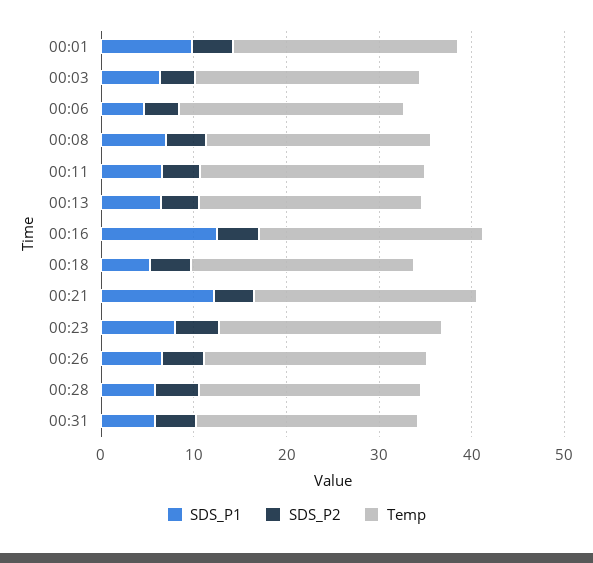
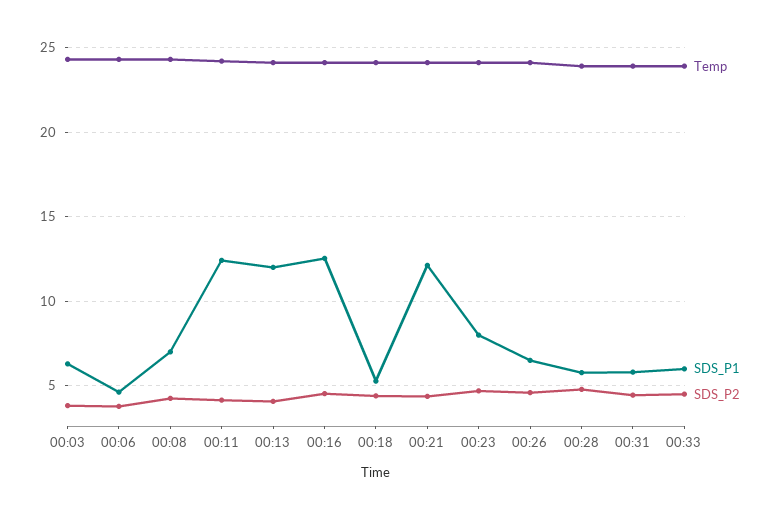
SDS_P1, 00:01: 10 -> none
SDS_P2, 00:01: 4 -> none
Temp, 00:01: 24 -> none
SDS_P1, 00:11: 6 -> 12.5
SDS_P1, 00:13: 6 -> 12
Temp, 00:33: none -> 24
SDS_P1, 00:33: none -> 6
SDS_P2, 00:33: none -> 4.5

